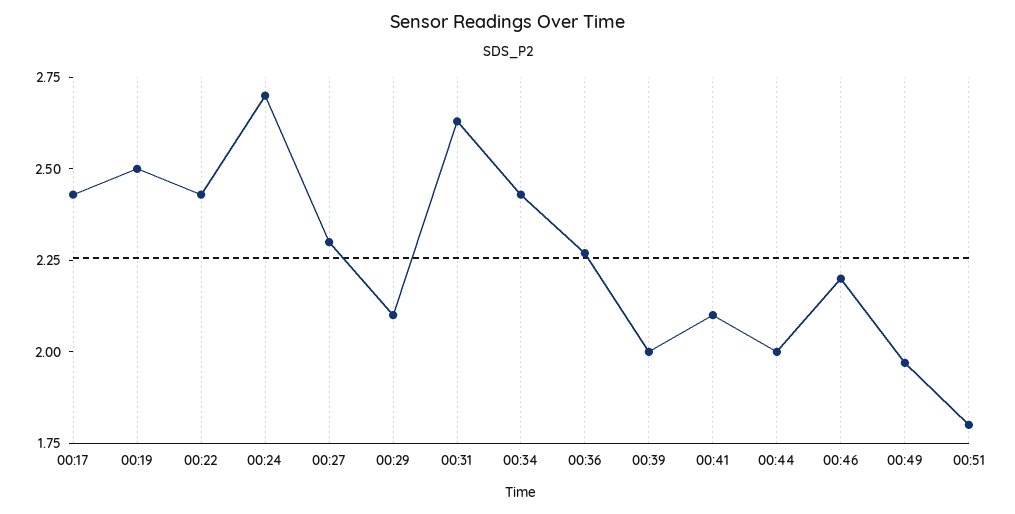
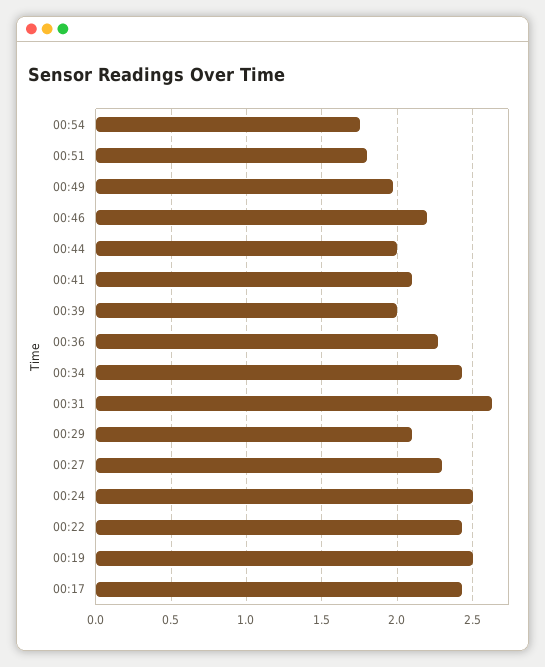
00:24: 2.7 -> 2.5
00:54: none -> 1.75

